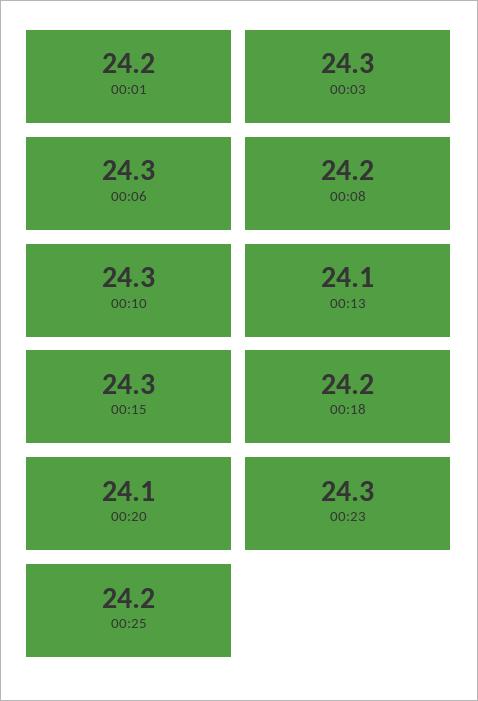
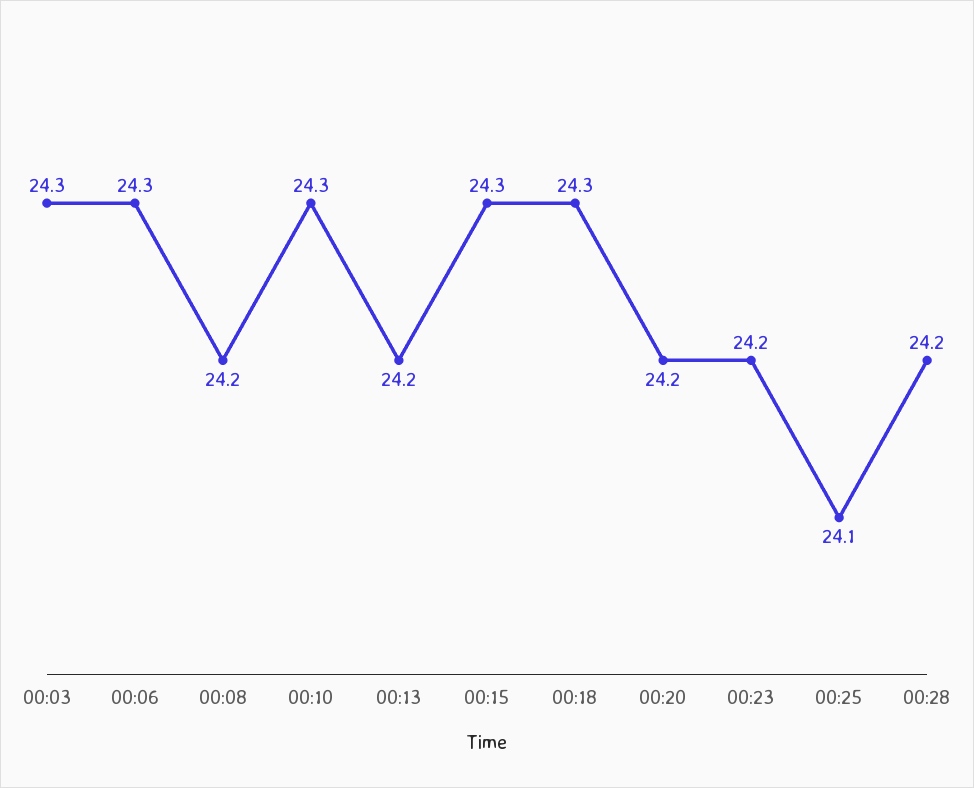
00:01: 24.2 -> none
00:13: 24.1 -> 24.2
00:18: 24.2 -> 24.3
00:20: 24.1 -> 24.2
00:23: 24.3 -> 24.2
00:25: 24.2 -> 24.1
00:28: none -> 24.2

